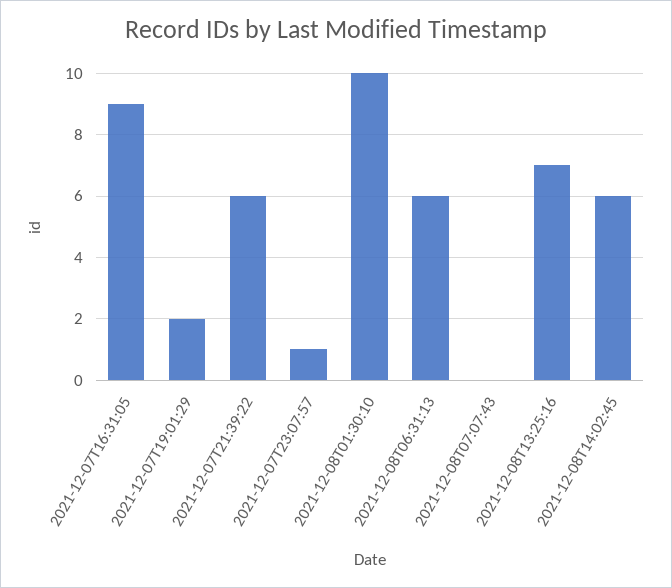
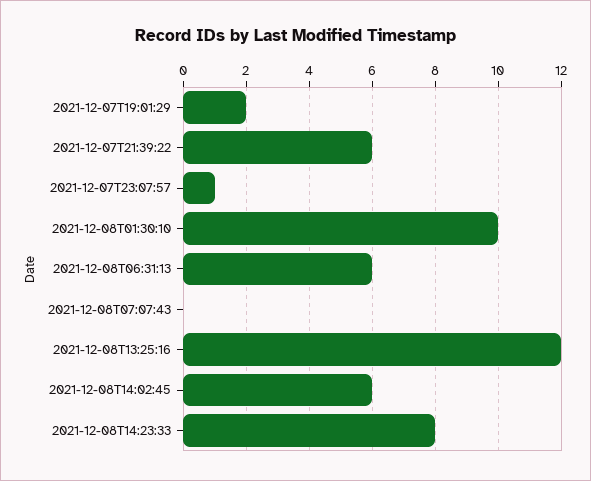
2021-12-07T16:31:05: 9 -> none
2021-12-08T13:25:16: 7 -> 12
2021-12-08T14:23:33: none -> 8

